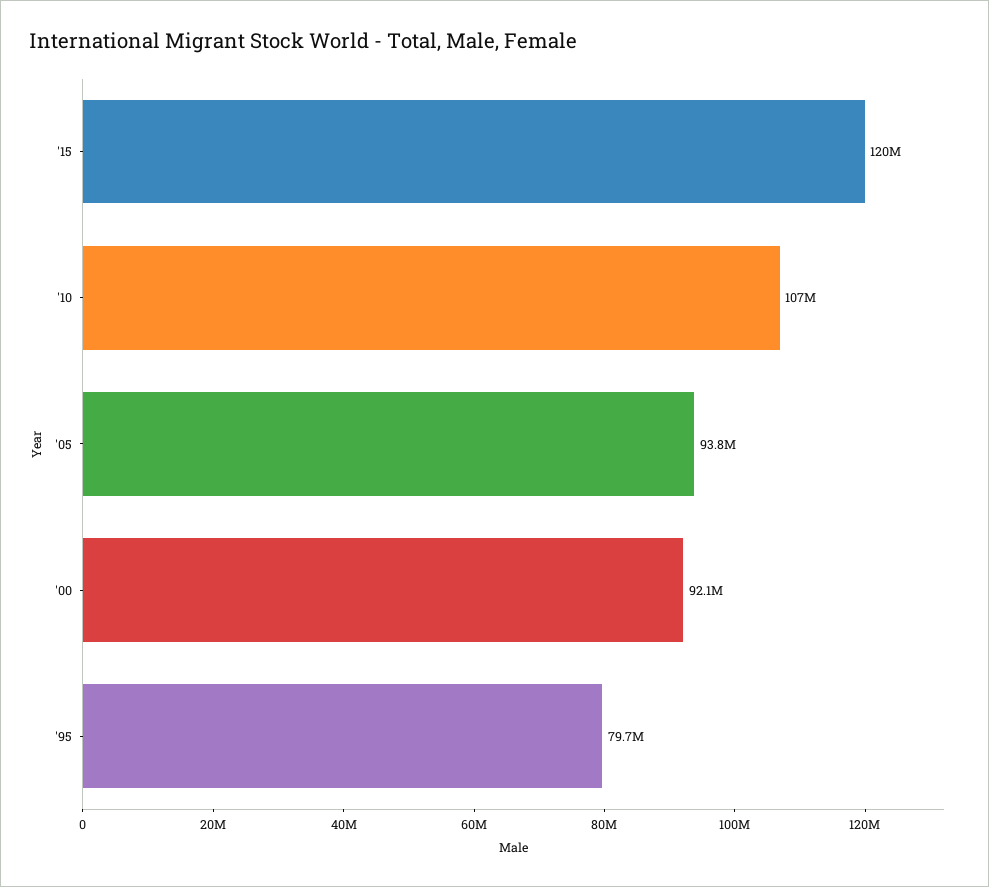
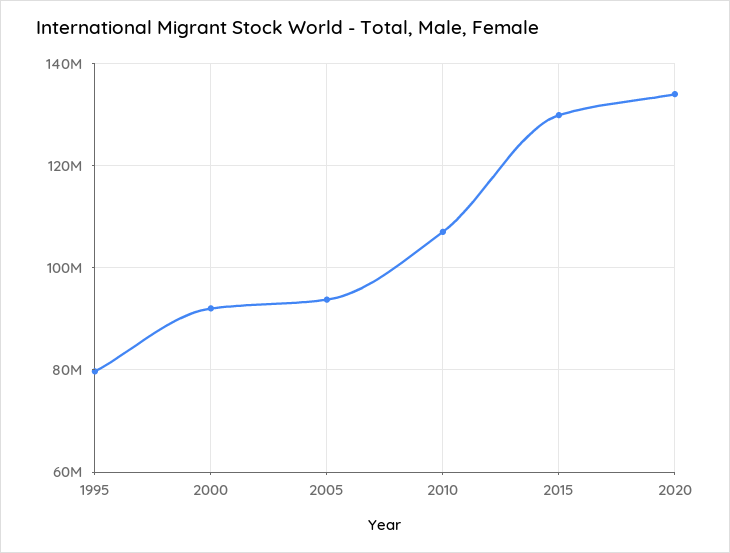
'15: 120000000 -> 130000000
2020: none -> 134000000

